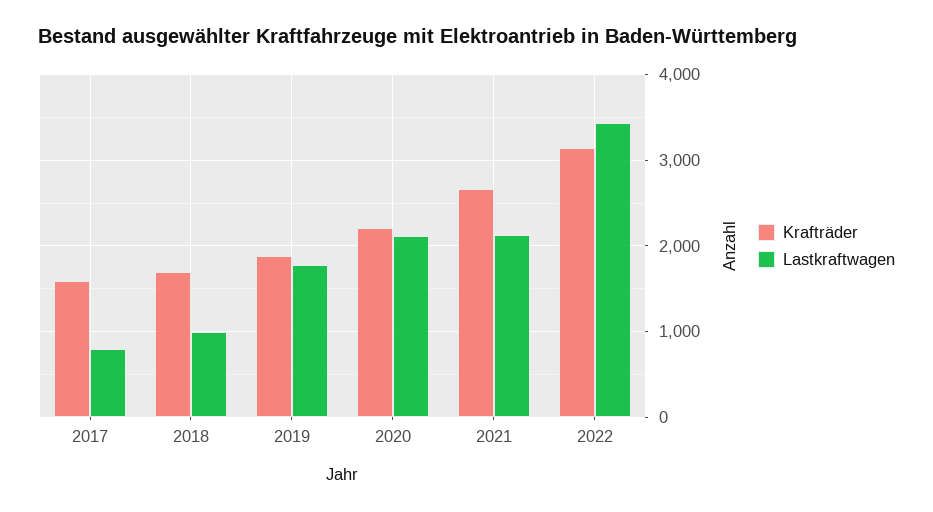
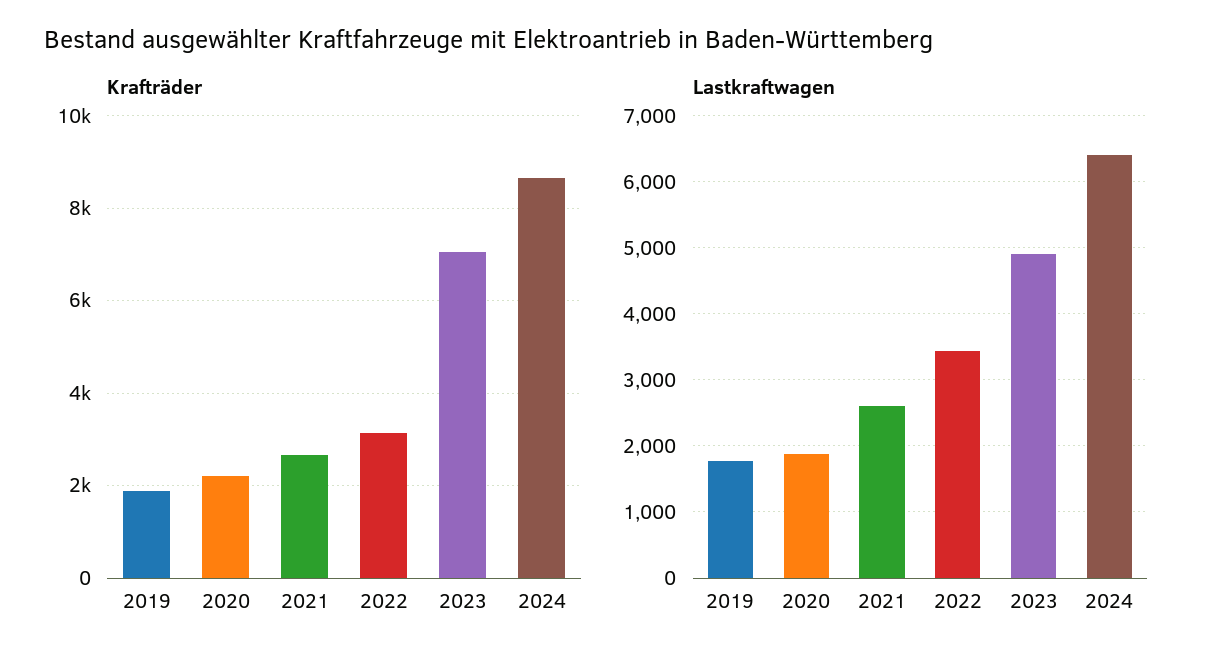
Krafträder, 2017: 1600 -> none
Lastkraftwagen, 2017: 800 -> none
Krafträder, 2018: 1700 -> none
Lastkraftwagen, 2018: 1000 -> none
Lastkraftwagen, 2020: 2100 -> 1900
Lastkraftwagen, 2021: 2100 -> 2600
Krafträder, 2023: none -> 7000
Krafträder, 2024: none -> 8600
Lastkraftwagen, 2023: none -> 4900
Lastkraftwagen, 2024: none -> 6400

